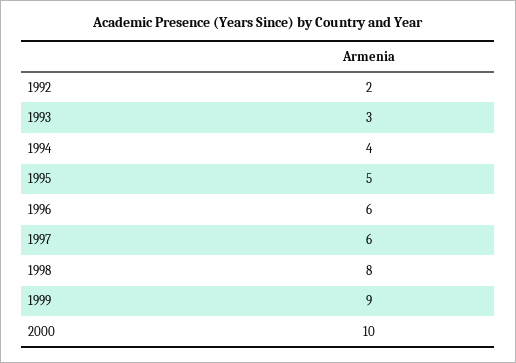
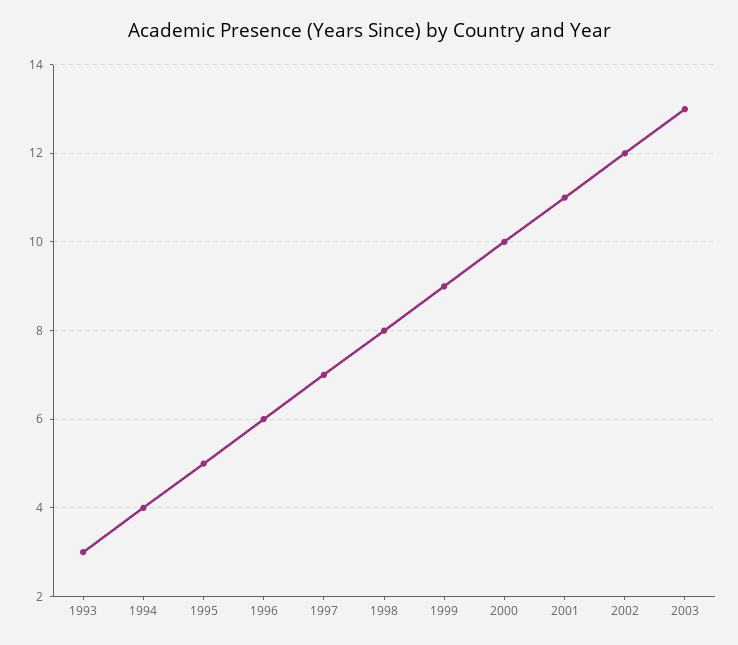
1992: 2 -> none
1997: 6 -> 7
2001: none -> 11
2002: none -> 12
2003: none -> 13

